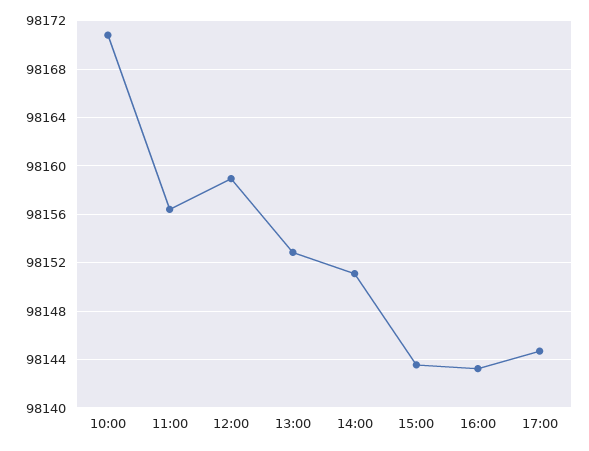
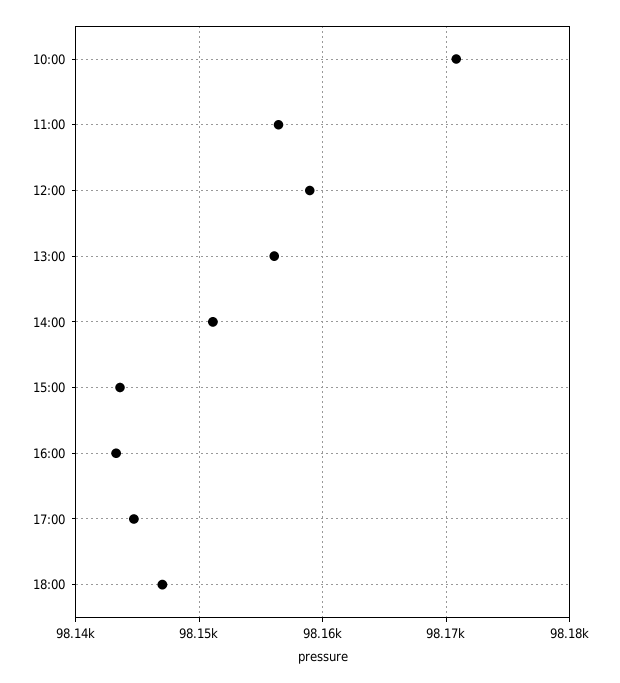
13:00: 98153 -> 98156
18:00: none -> 98147

